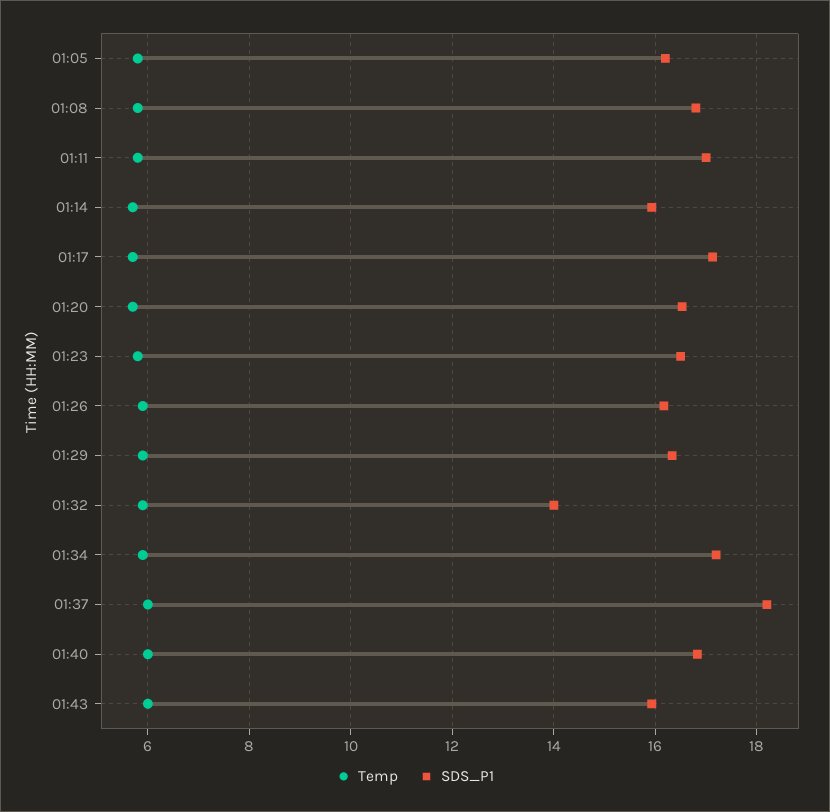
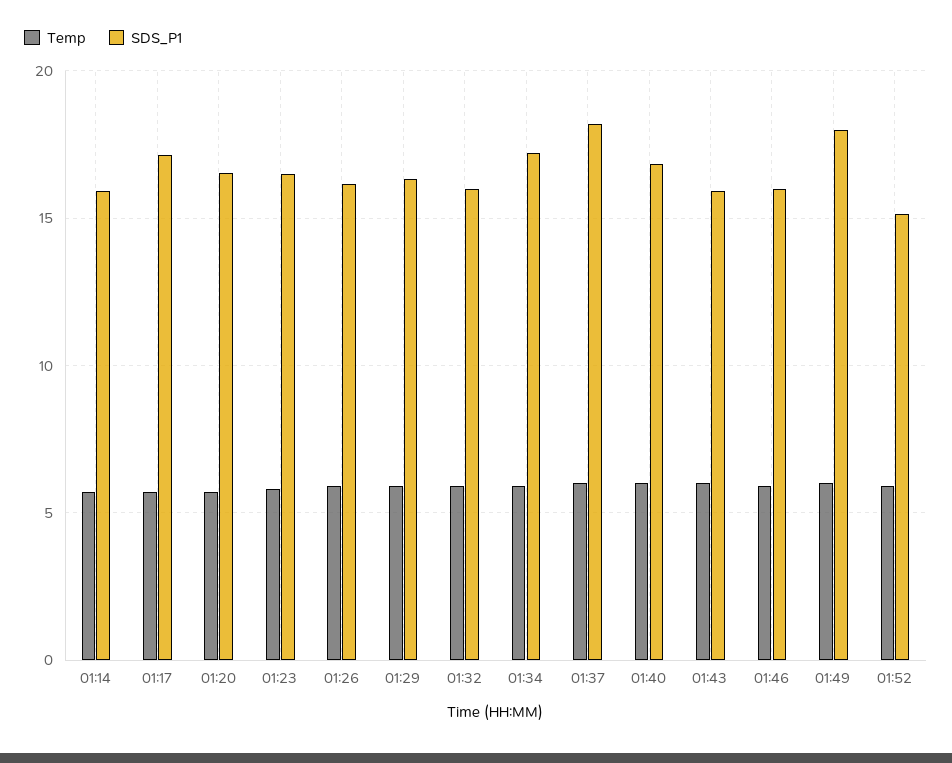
Temp, 01:05: 5.8 -> none
SDS_P1, 01:05: 16.2 -> none
Temp, 01:08: 5.8 -> none
SDS_P1, 01:08: 16.8 -> none
Temp, 01:11: 5.8 -> none
SDS_P1, 01:11: 17 -> none
SDS_P1, 01:32: 14 -> 16
Temp, 01:46: none -> 6
SDS_P1, 01:46: none -> 16
Temp, 01:49: none -> 6
SDS_P1, 01:49: none -> 18
Temp, 01:52: none -> 6
SDS_P1, 01:52: none -> 15

